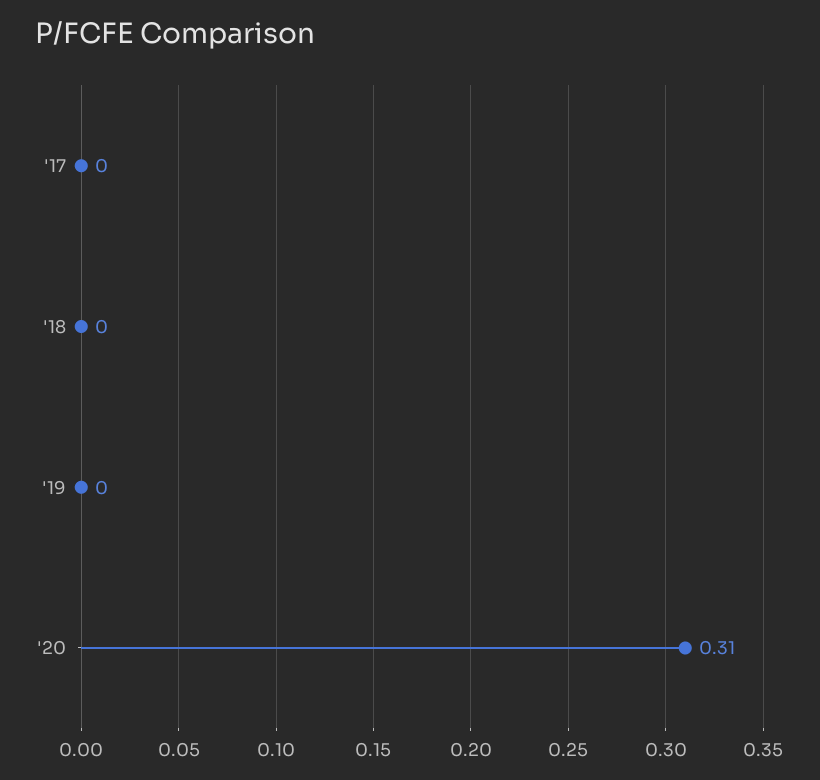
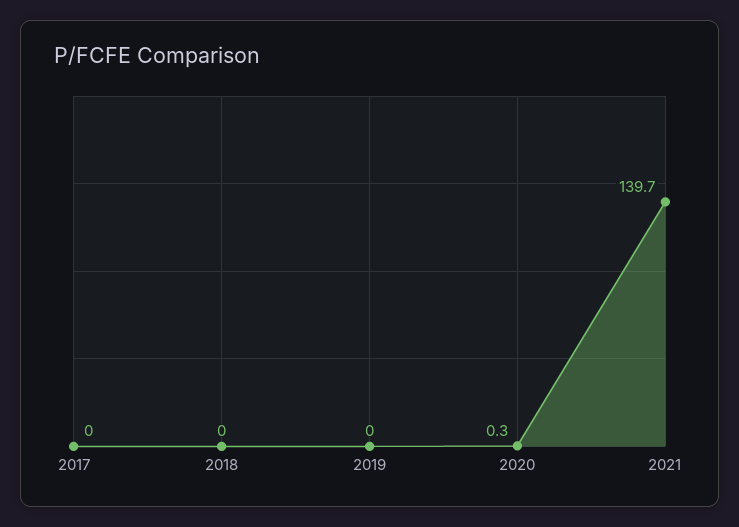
2021: none -> 139.7

